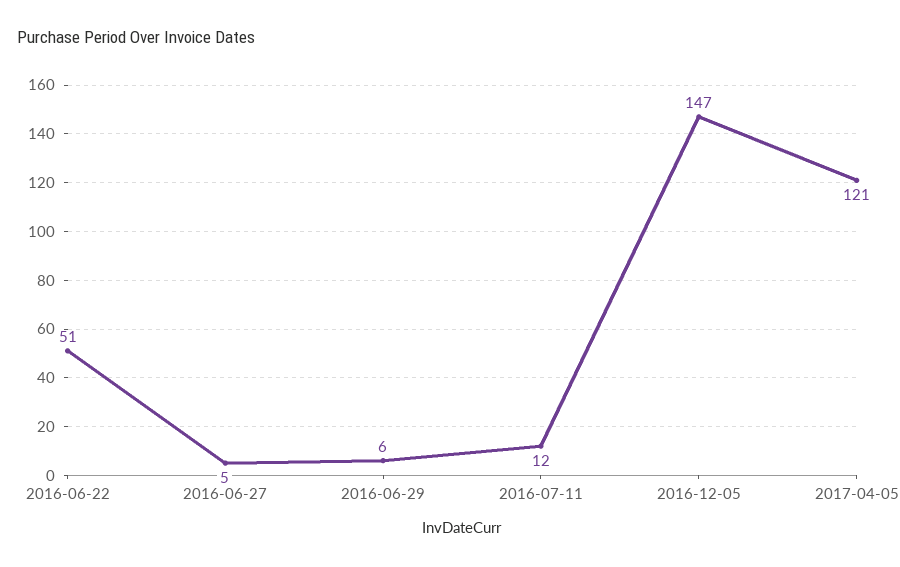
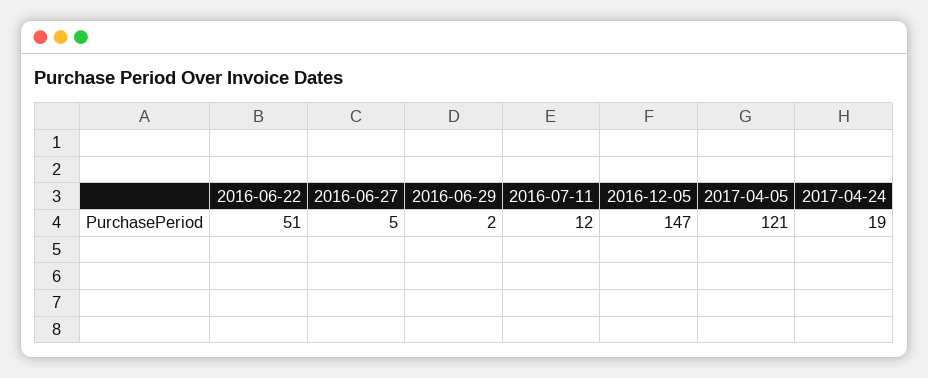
2016-06-29: 6 -> 2
2017-04-24: none -> 19

